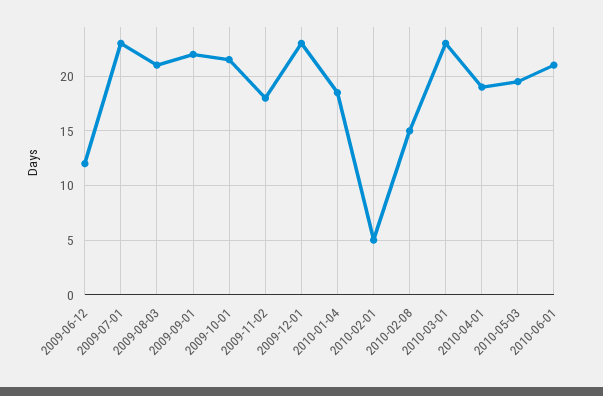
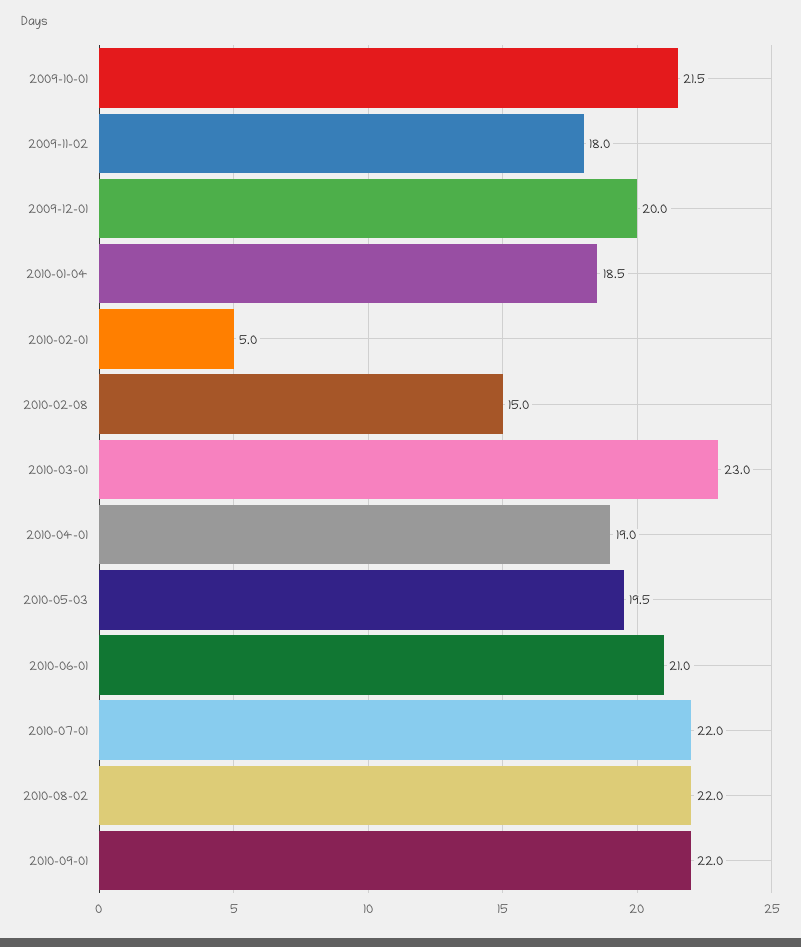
2009-06-12: 12 -> none
2009-07-01: 23 -> none
2009-08-03: 21 -> none
2009-09-01: 22 -> none
2009-12-01: 23 -> 20
2010-07-01: none -> 22
2010-08-02: none -> 22
2010-09-01: none -> 22

